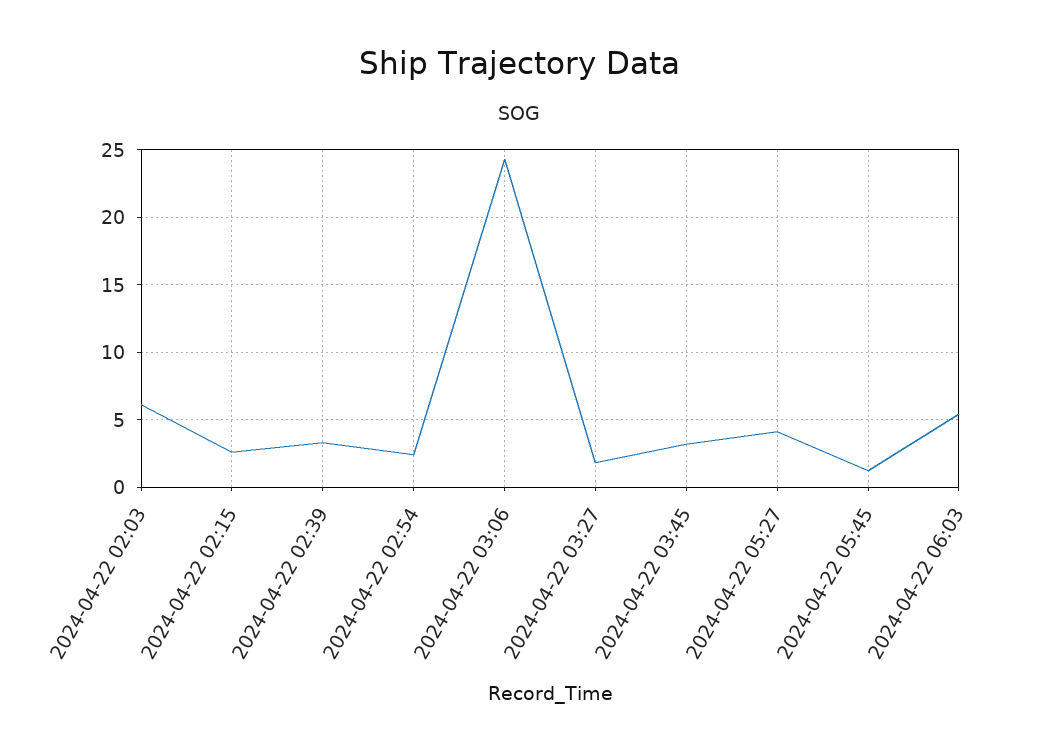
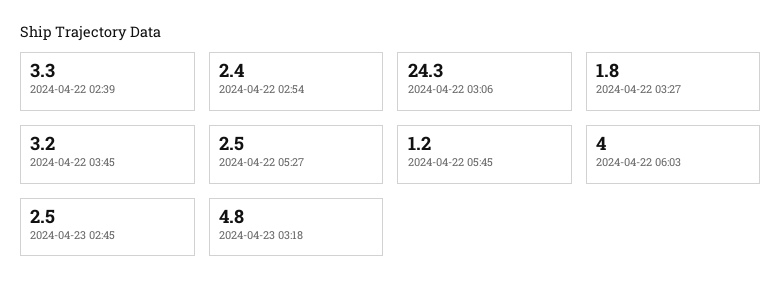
2024-04-22 02:03: 6 -> none
2024-04-22 02:15: 2.5 -> none
2024-04-22 05:27: 4 -> 2.5
2024-04-22 06:03: 5.5 -> 4
2024-04-23 02:45: none -> 2.5
2024-04-23 03:18: none -> 4.8

